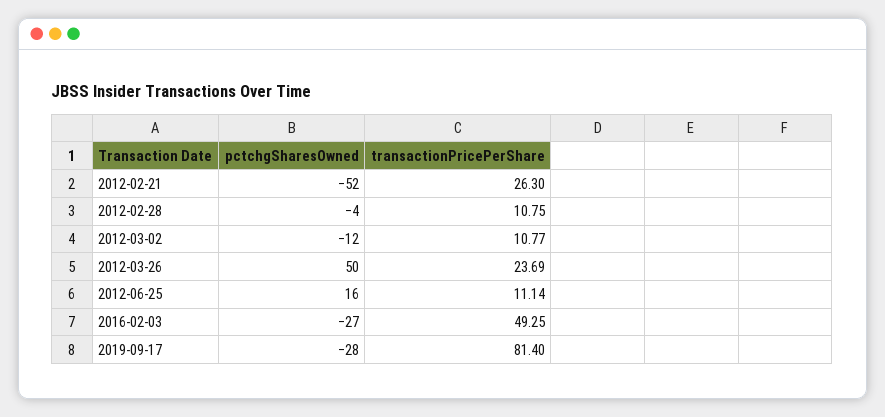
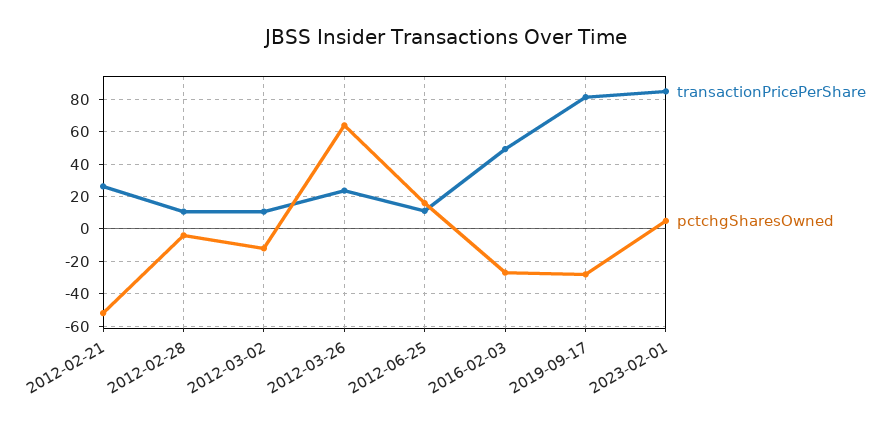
pctchgSharesOwned, 2012-03-26: 50 -> 65
transactionPricePerShare, 2023-02-01: none -> 85
pctchgSharesOwned, 2023-02-01: none -> 5

